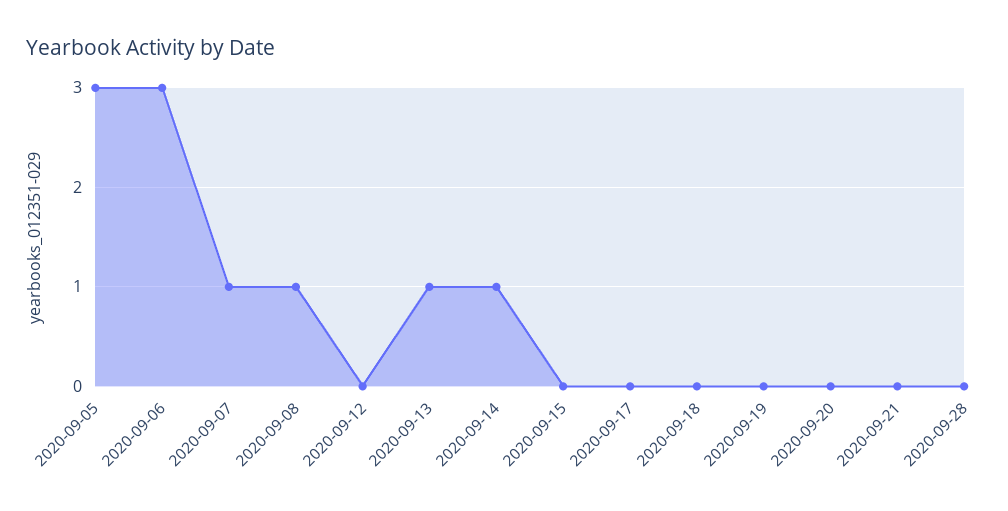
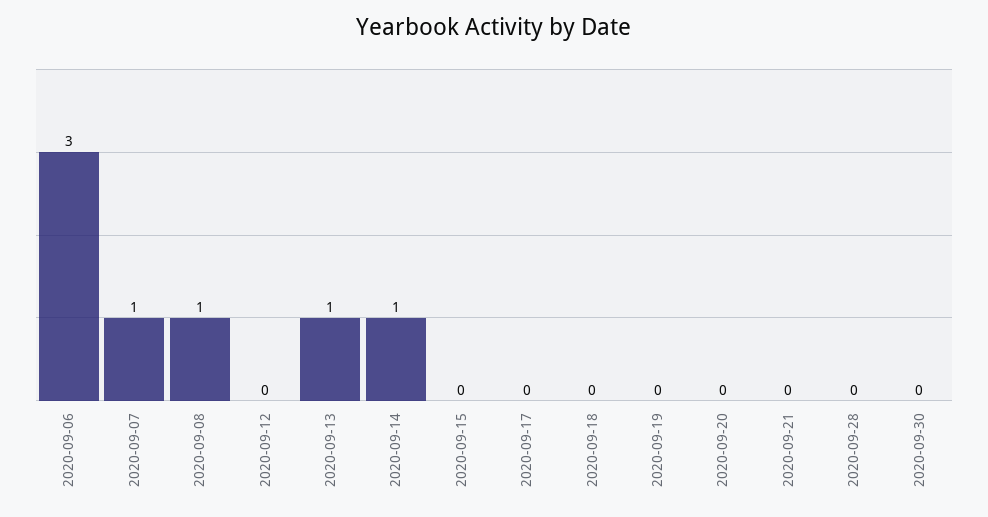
2020-09-05: 3 -> none
2020-09-30: none -> 0

